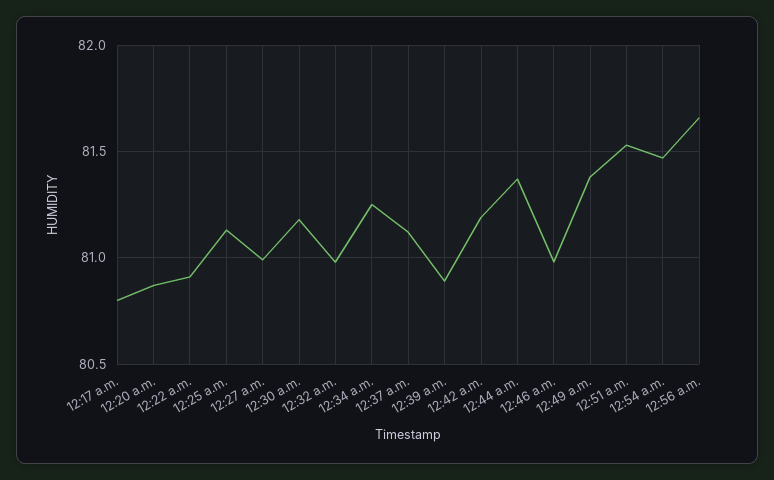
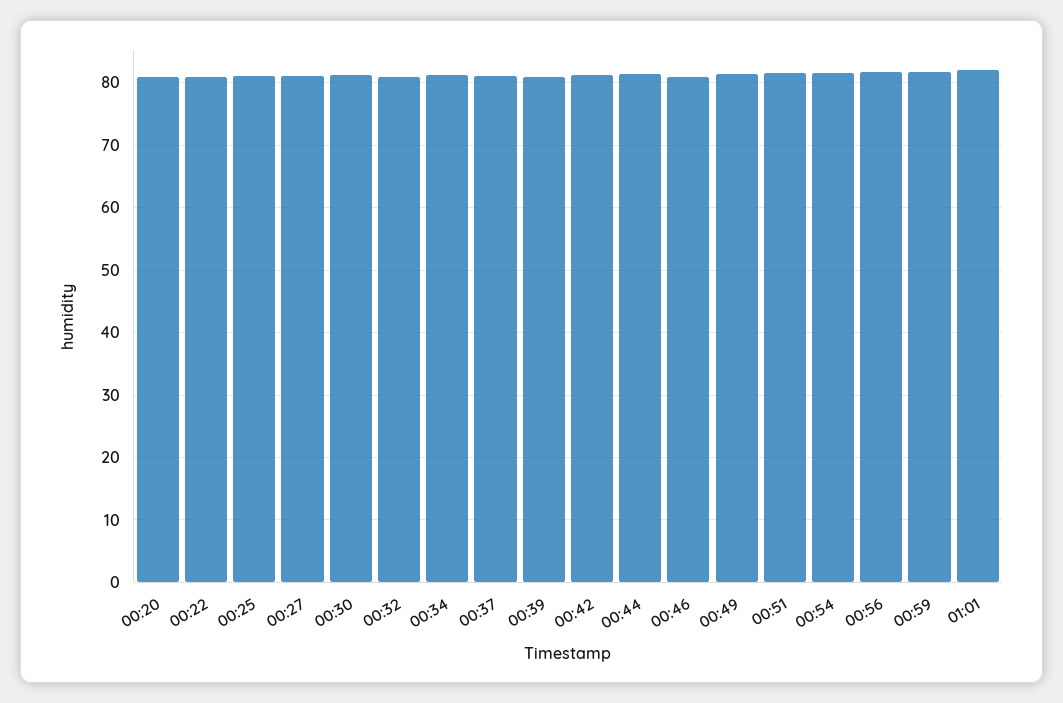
12:17 a.m.: 80.8 -> none
00:59: none -> 82
01:01: none -> 82

